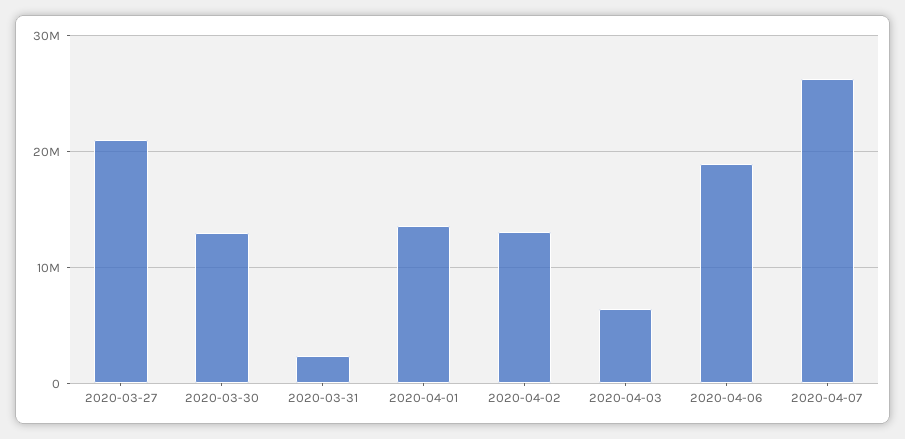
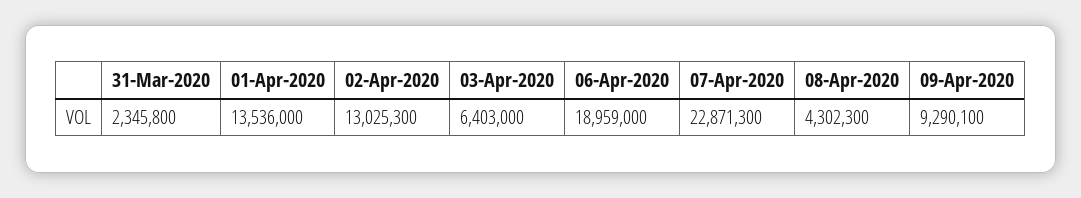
2020-03-27: 21000000 -> none
2020-03-30: 13000000 -> none
2020-04-07: 26000000 -> 22871300
08-Apr-2020: none -> 4302300
09-Apr-2020: none -> 9290100

